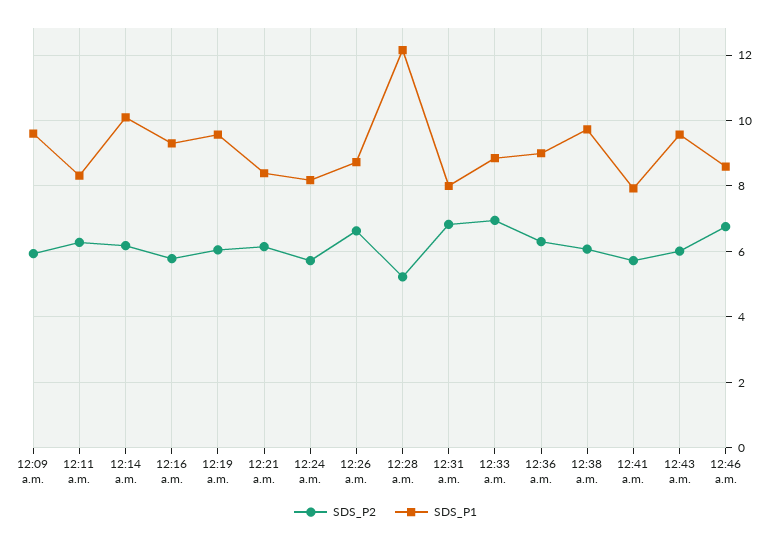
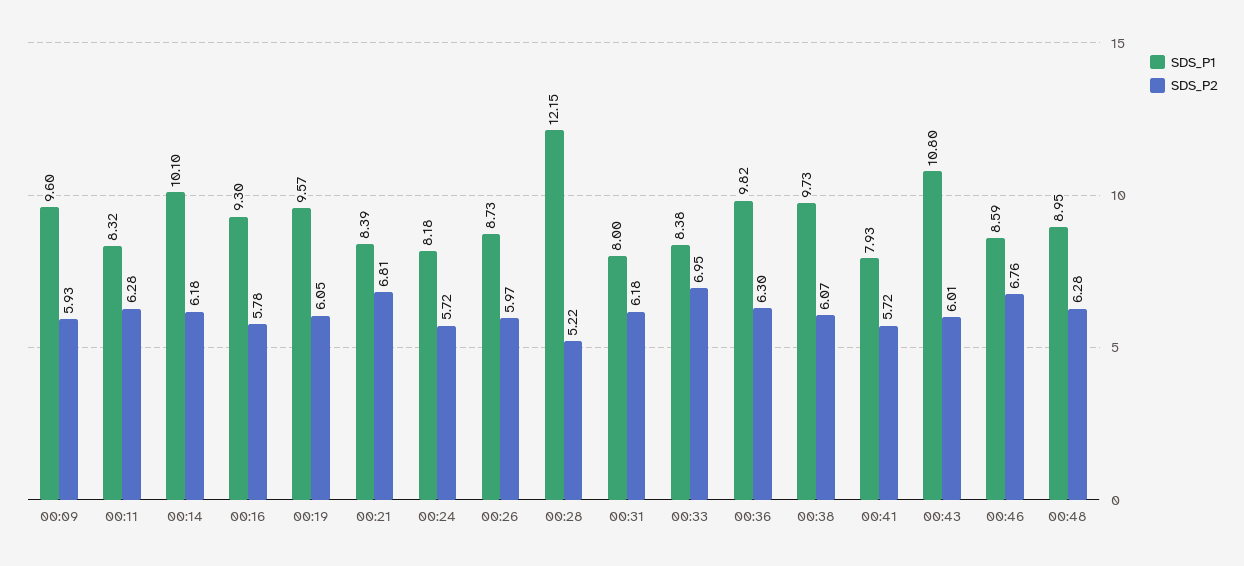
SDS_P2, 12:21 a.m.: 6.2 -> 6.81
SDS_P2, 12:26 a.m.: 6.6 -> 5.97
SDS_P2, 12:31 a.m.: 6.8 -> 6.18
SDS_P1, 12:33 a.m.: 8.8 -> 8.38
SDS_P1, 12:36 a.m.: 9 -> 9.82
SDS_P1, 12:43 a.m.: 9.6 -> 10.8
SDS_P1, 00:48: none -> 8.95
SDS_P2, 00:48: none -> 6.28

